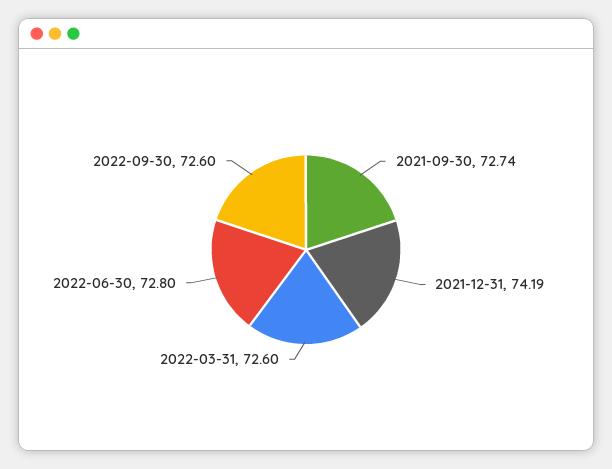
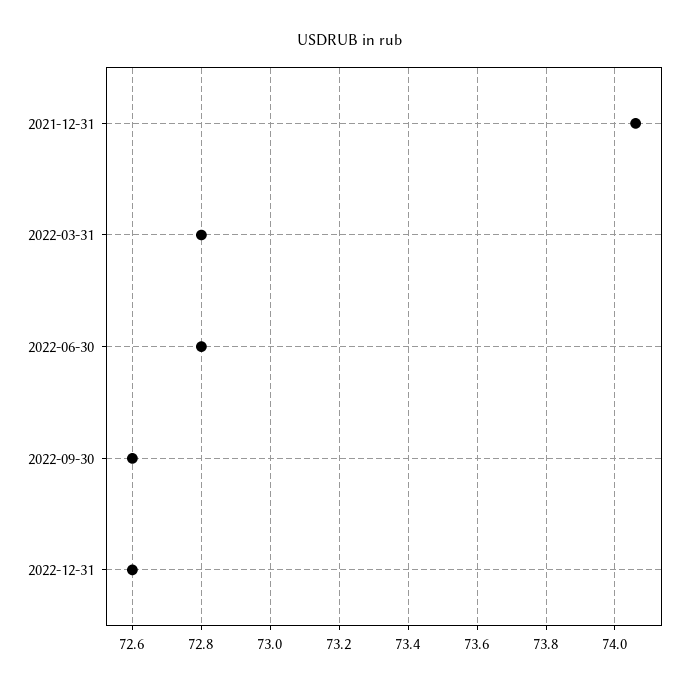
2021-09-30: 72.74 -> none
2021-12-31: 74.19 -> 74.05
2022-03-31: 72.6 -> 72.8
2022-12-31: none -> 72.6

